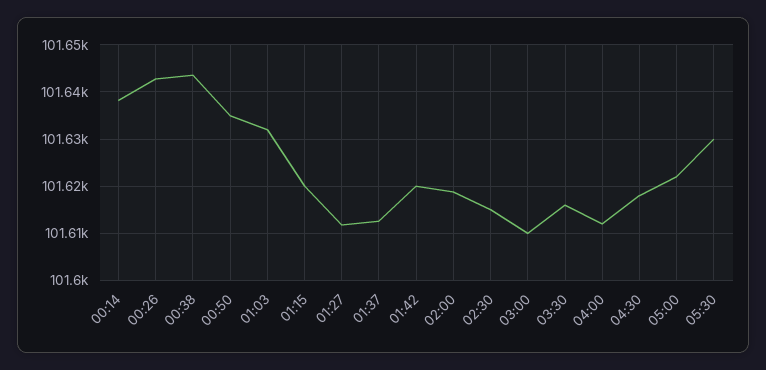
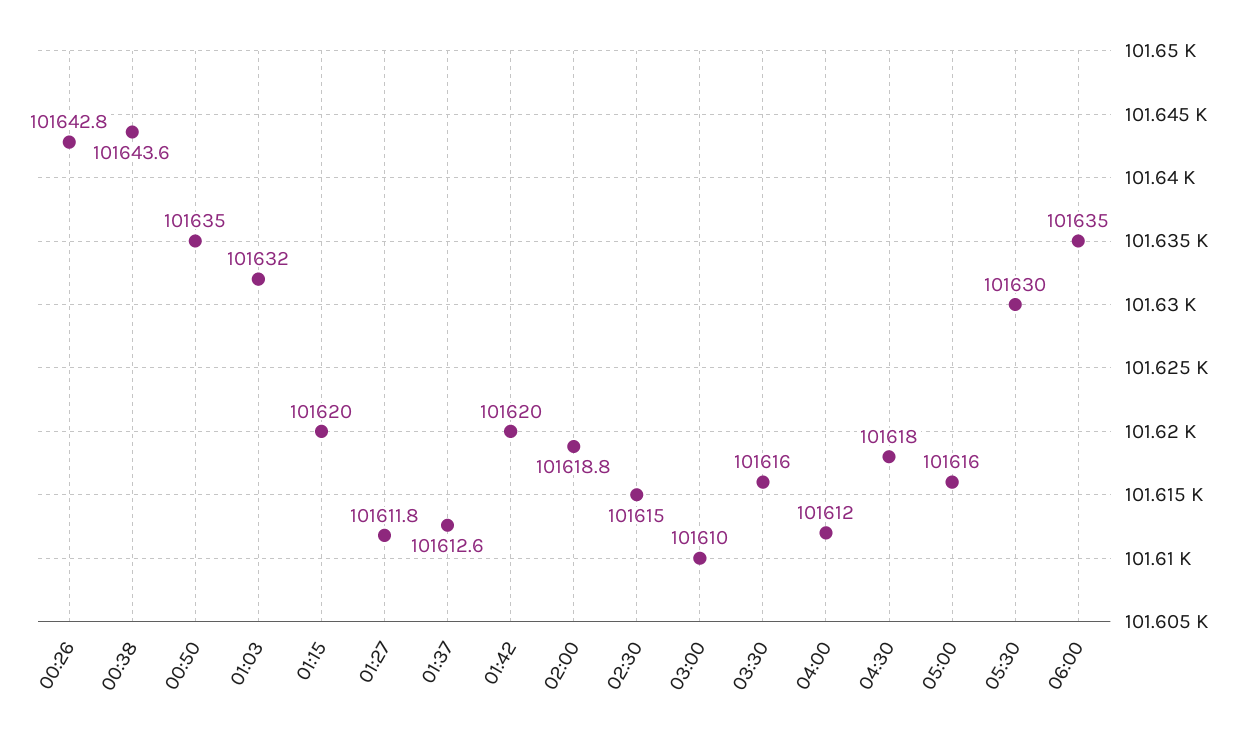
00:14: 101638 -> none
05:00: 101622 -> 101616
06:00: none -> 101635

